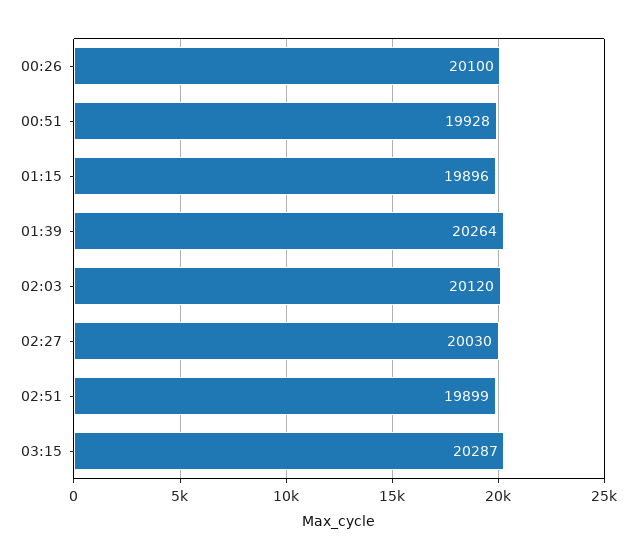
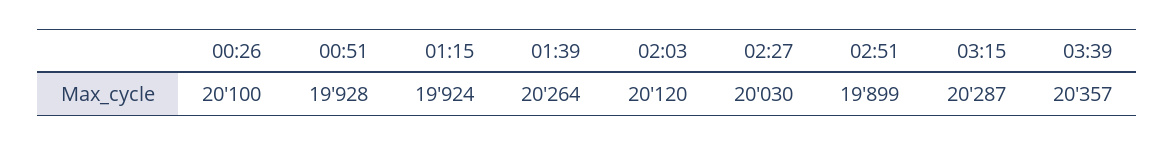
01:15: 19896 -> 19924
03:39: none -> 20357

